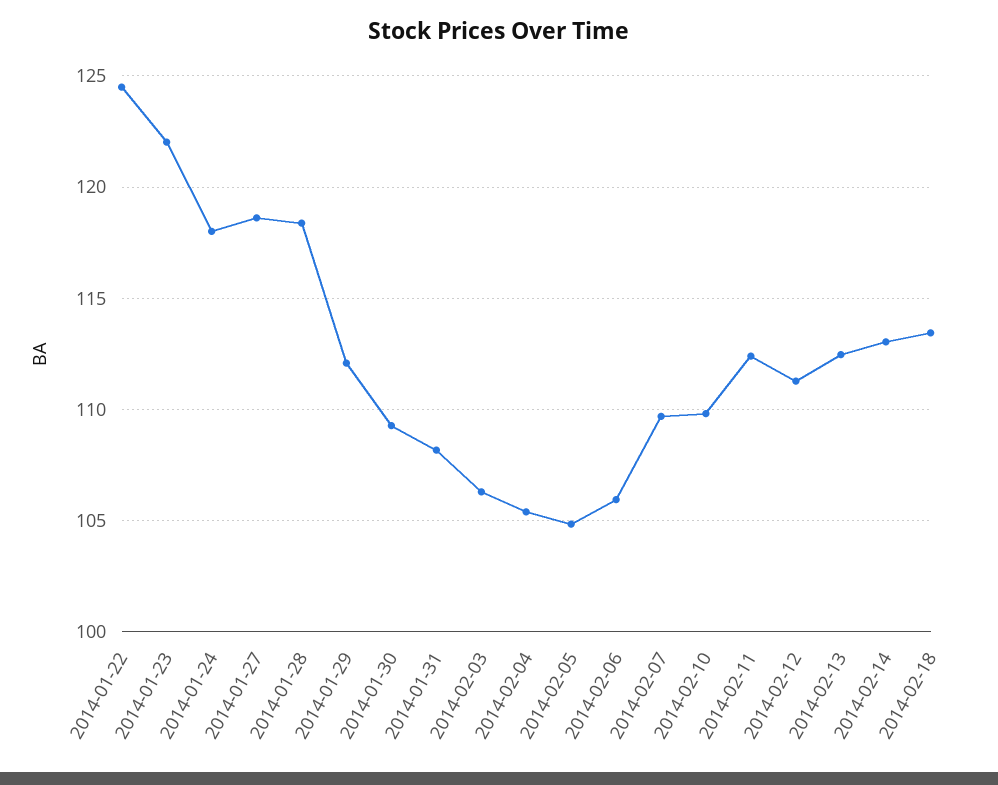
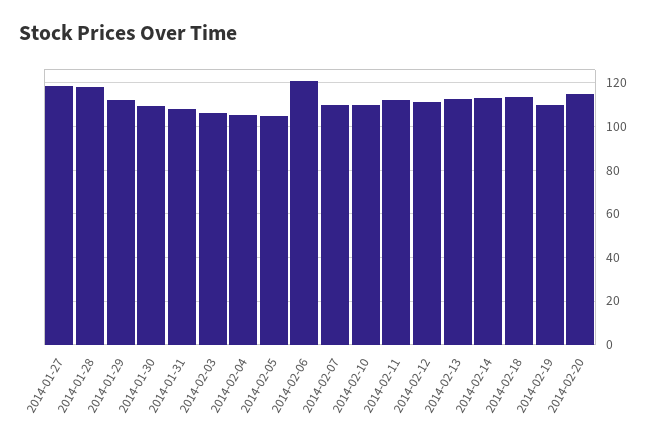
2014-01-22: 124.5 -> none
2014-01-23: 122 -> none
2014-01-24: 118 -> none
2014-02-06: 106 -> 120
2014-02-19: none -> 110
2014-02-20: none -> 115

